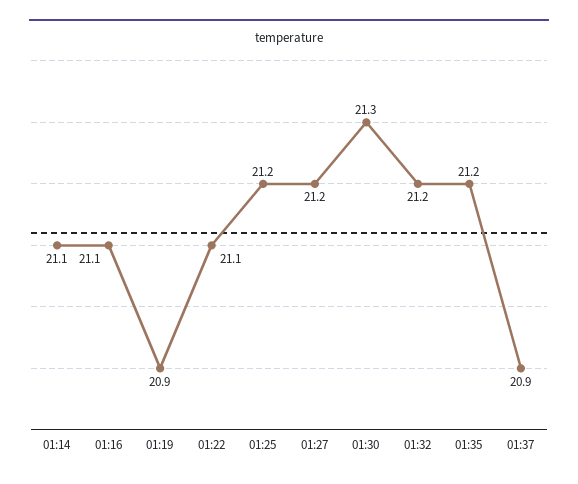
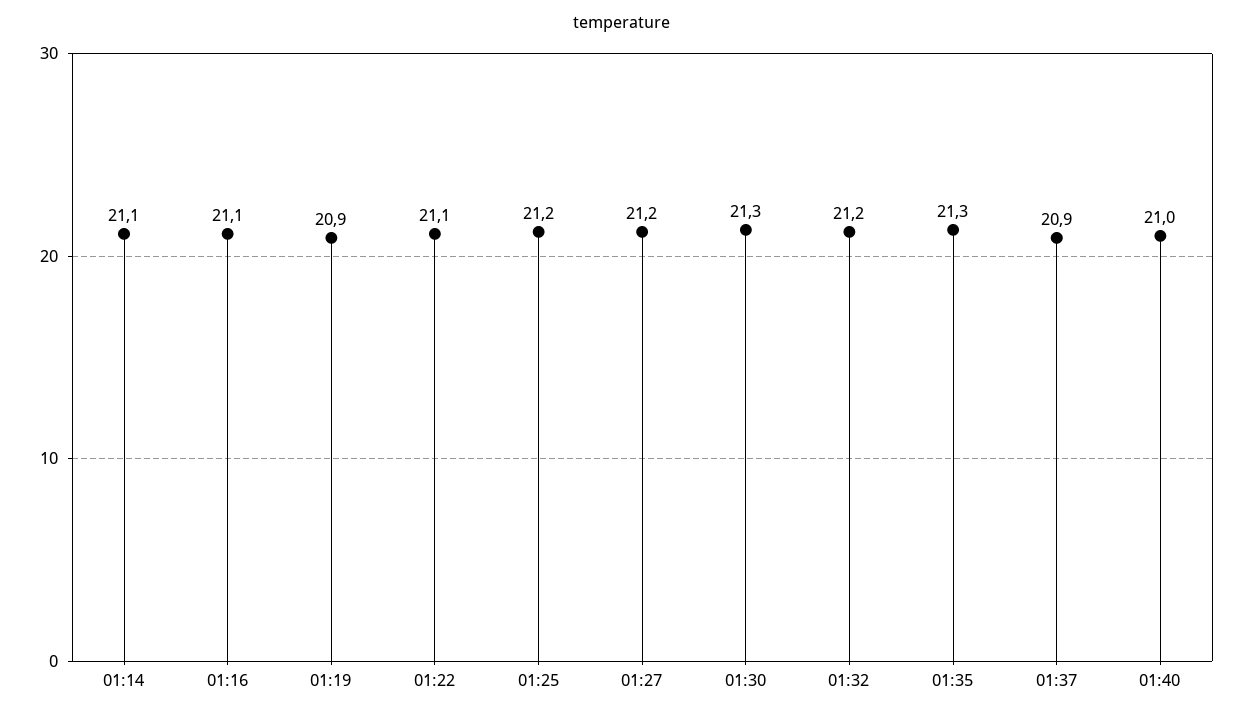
01:35: 21.2 -> 21.3
01:40: none -> 21

